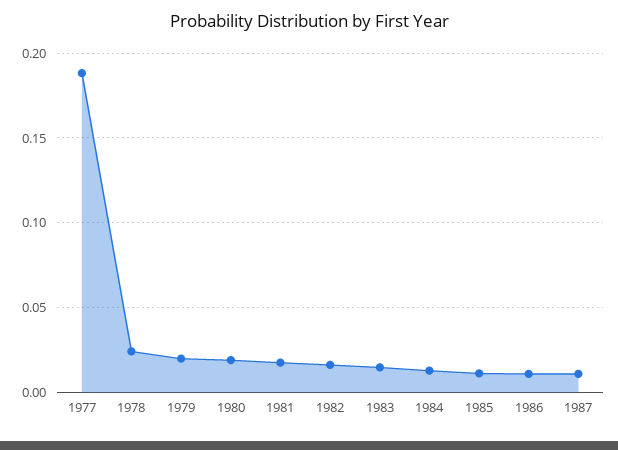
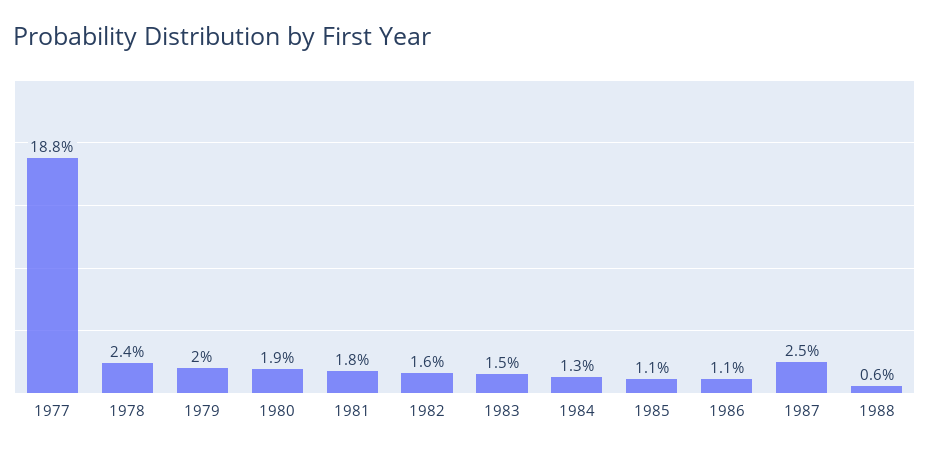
1987: 0.01 -> 0.025
1988: none -> 0.006

